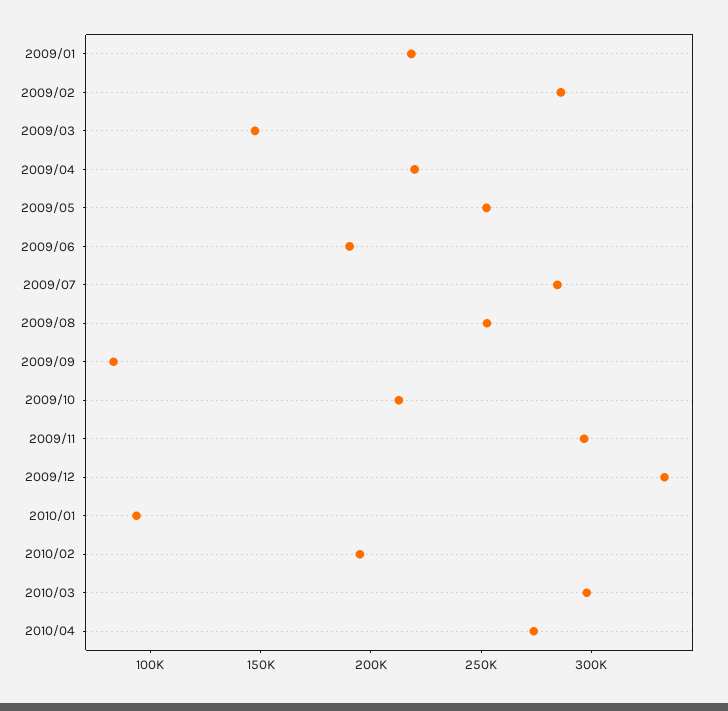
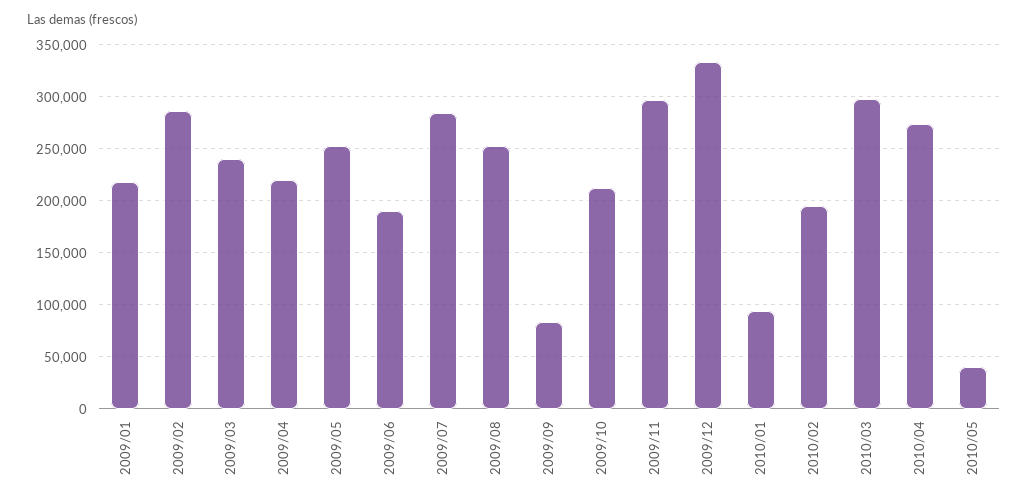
2009/03: 150000 -> 240000
2010/05: none -> 40000

